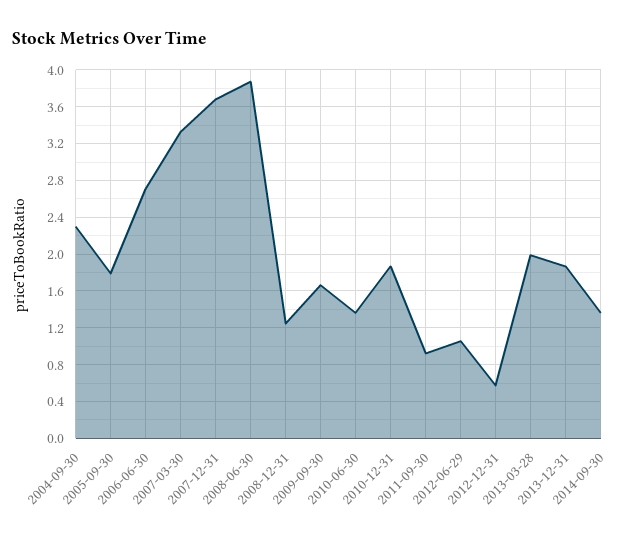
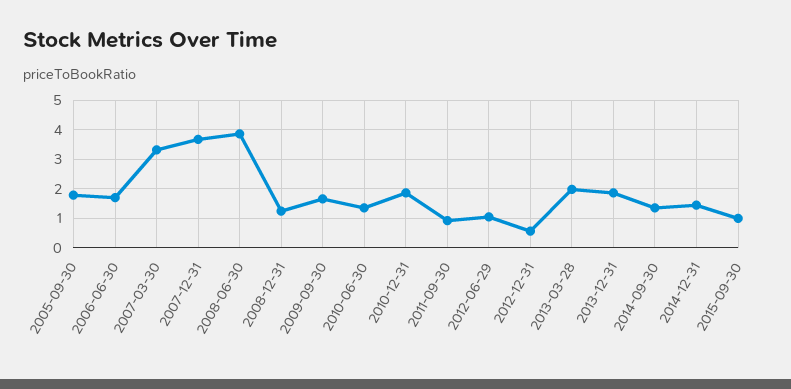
2004-09-30: 2.3 -> none
2006-06-30: 2.7 -> 1.75
2014-12-31: none -> 1.5
2015-09-30: none -> 1

